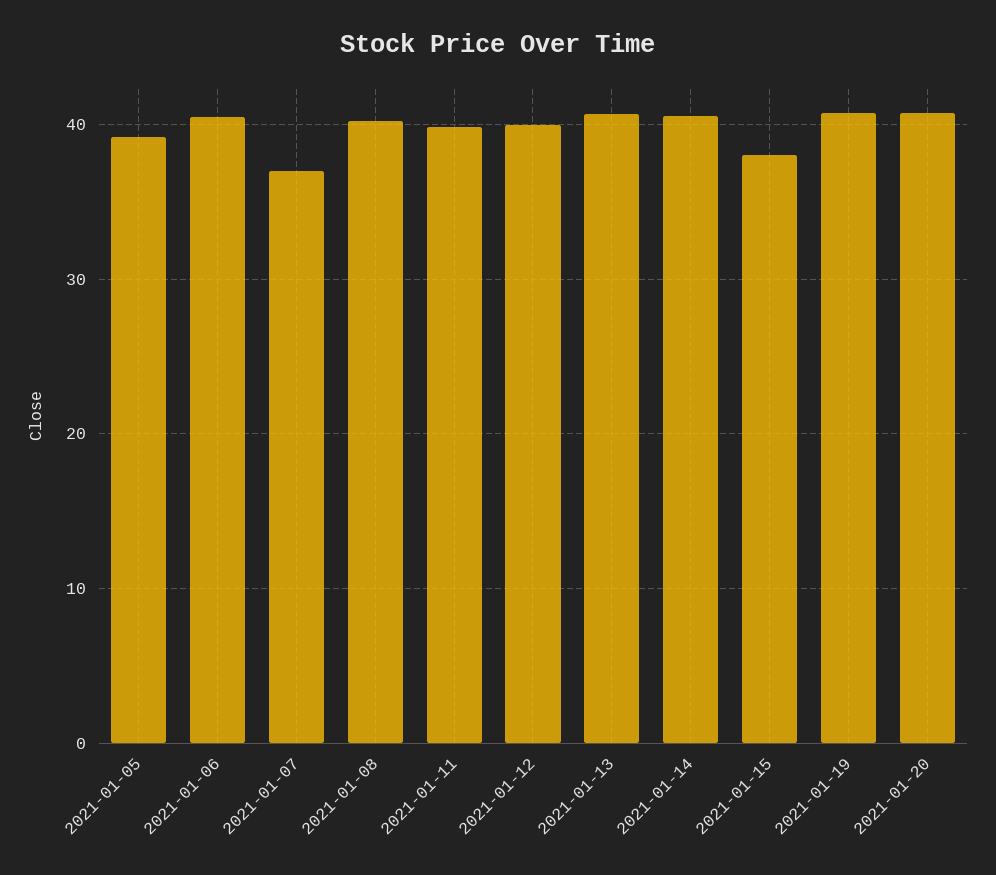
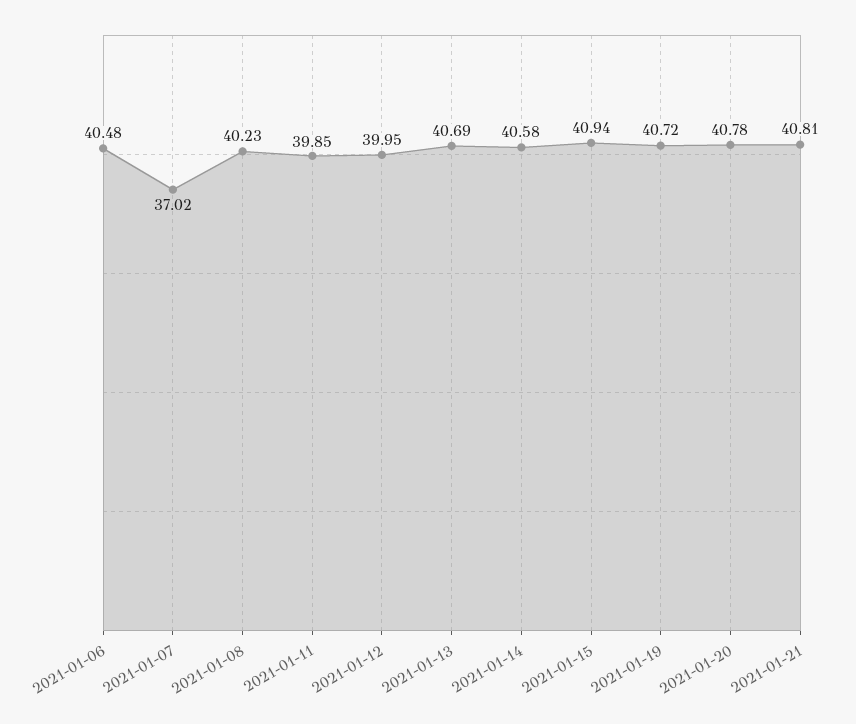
2021-01-05: 39 -> none
2021-01-15: 38 -> 40.94
2021-01-21: none -> 40.81

